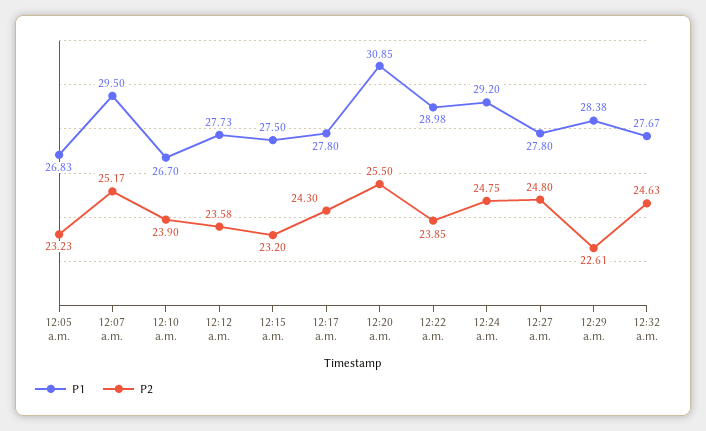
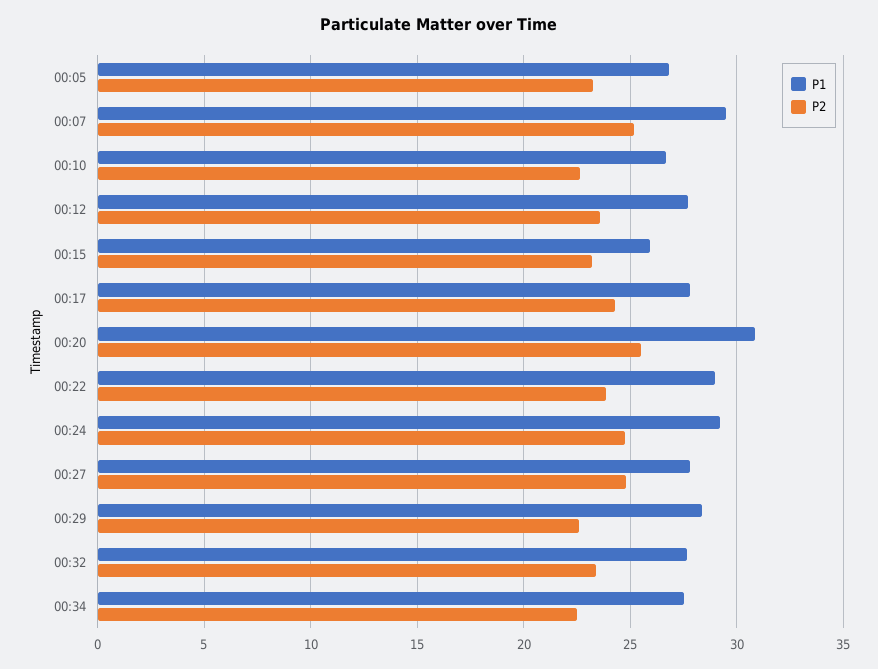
P2, 12:10 a.m.: 23.9 -> 22.5
P1, 12:15 a.m.: 27.5 -> 26
P2, 12:32 a.m.: 24.63 -> 23.5
P1, 00:34: none -> 27.5
P2, 00:34: none -> 22.5

